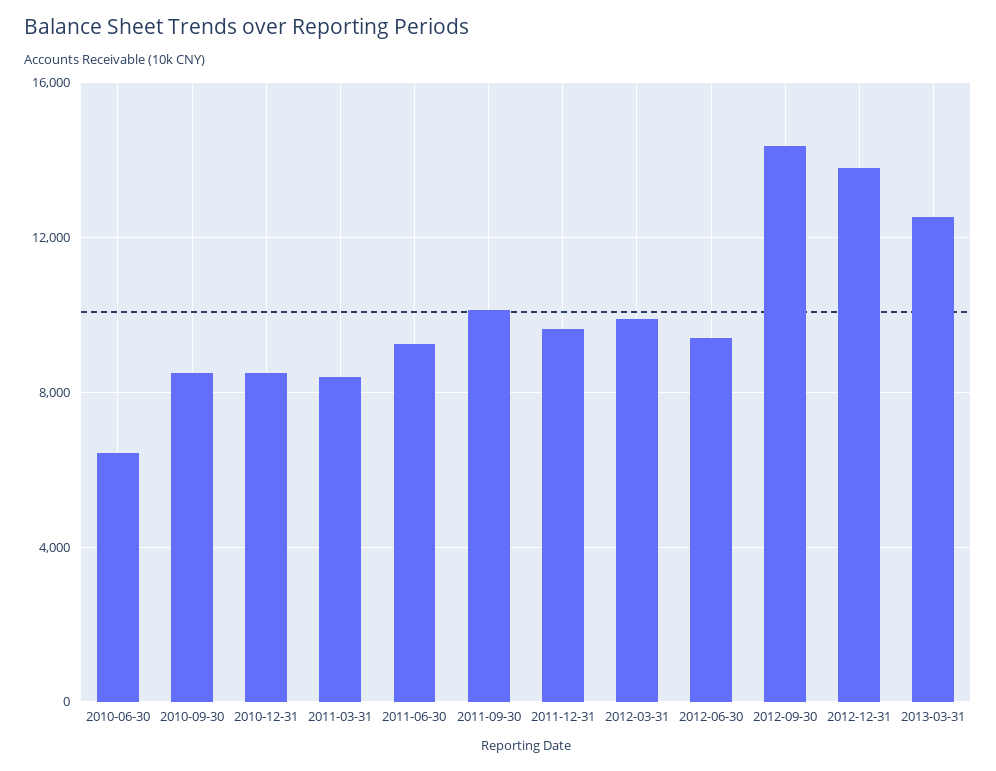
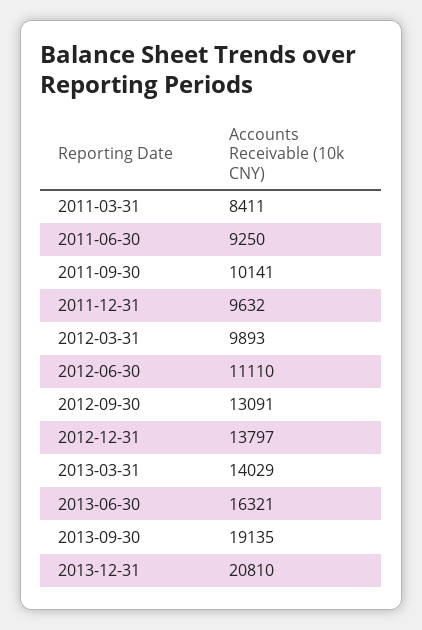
2010-06-30: 6500 -> none
2010-09-30: 8500 -> none
2010-12-31: 8500 -> none
2012-06-30: 9500 -> 11110
2012-09-30: 14500 -> 13091
2013-03-31: 12500 -> 14029
2013-06-30: none -> 16321
2013-09-30: none -> 19135
2013-12-31: none -> 20810

